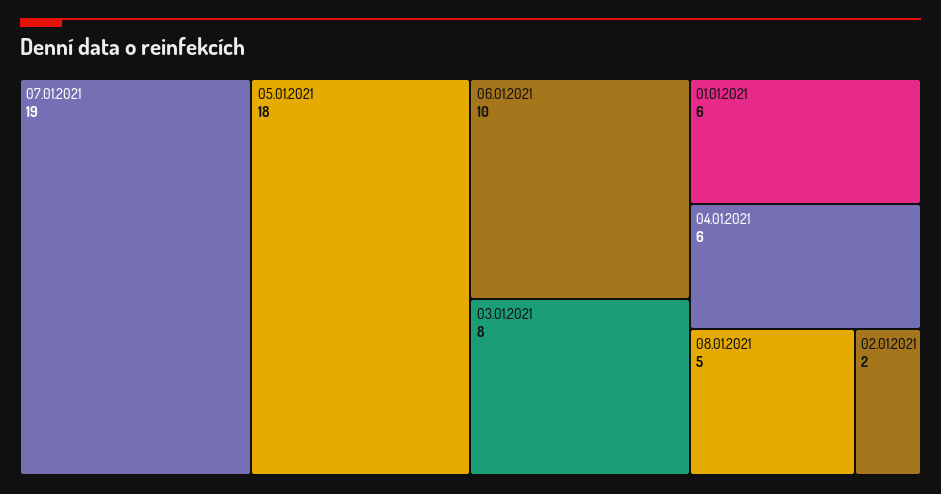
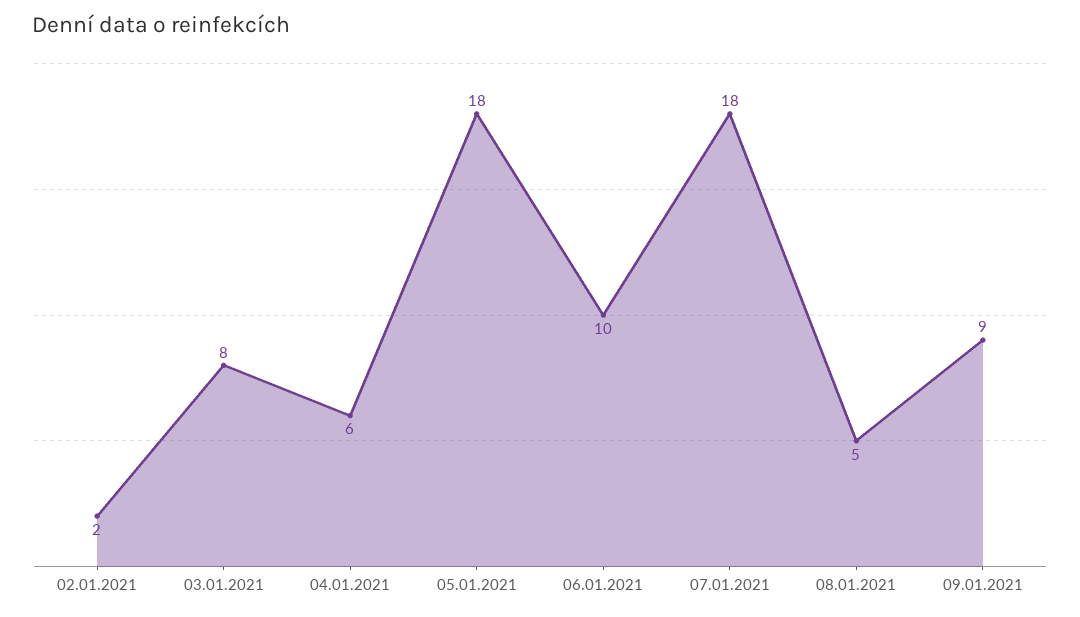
07.01.2021: 19 -> 18
01.01.2021: 6 -> none
09.01.2021: none -> 9

